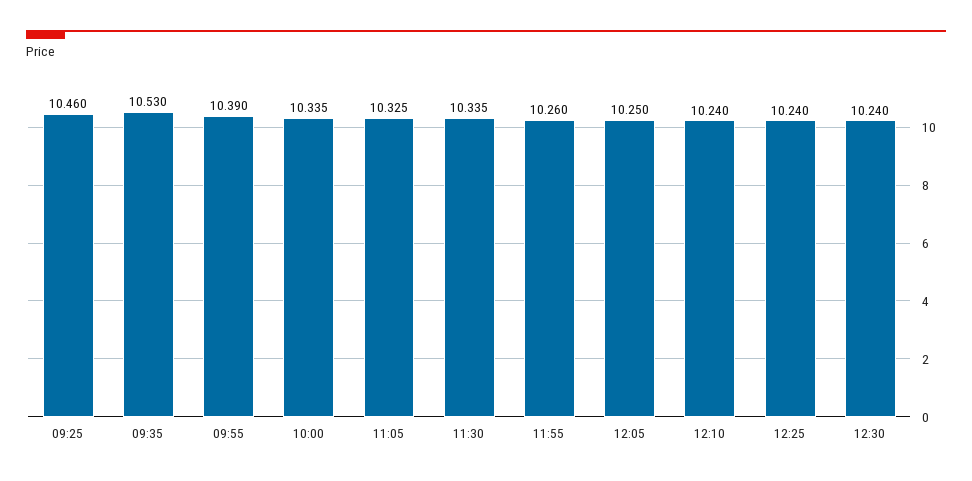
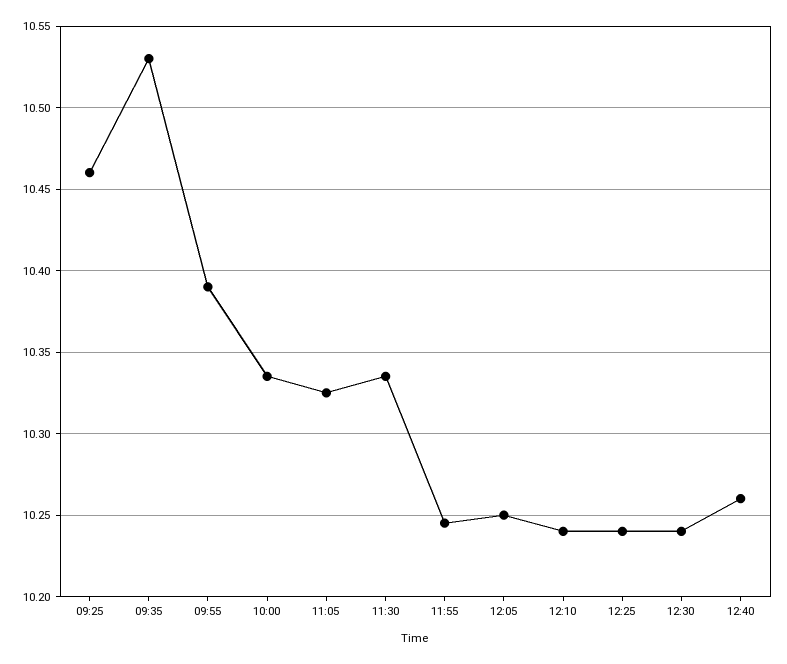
11:55: 10.26 -> 10.245
12:40: none -> 10.26

